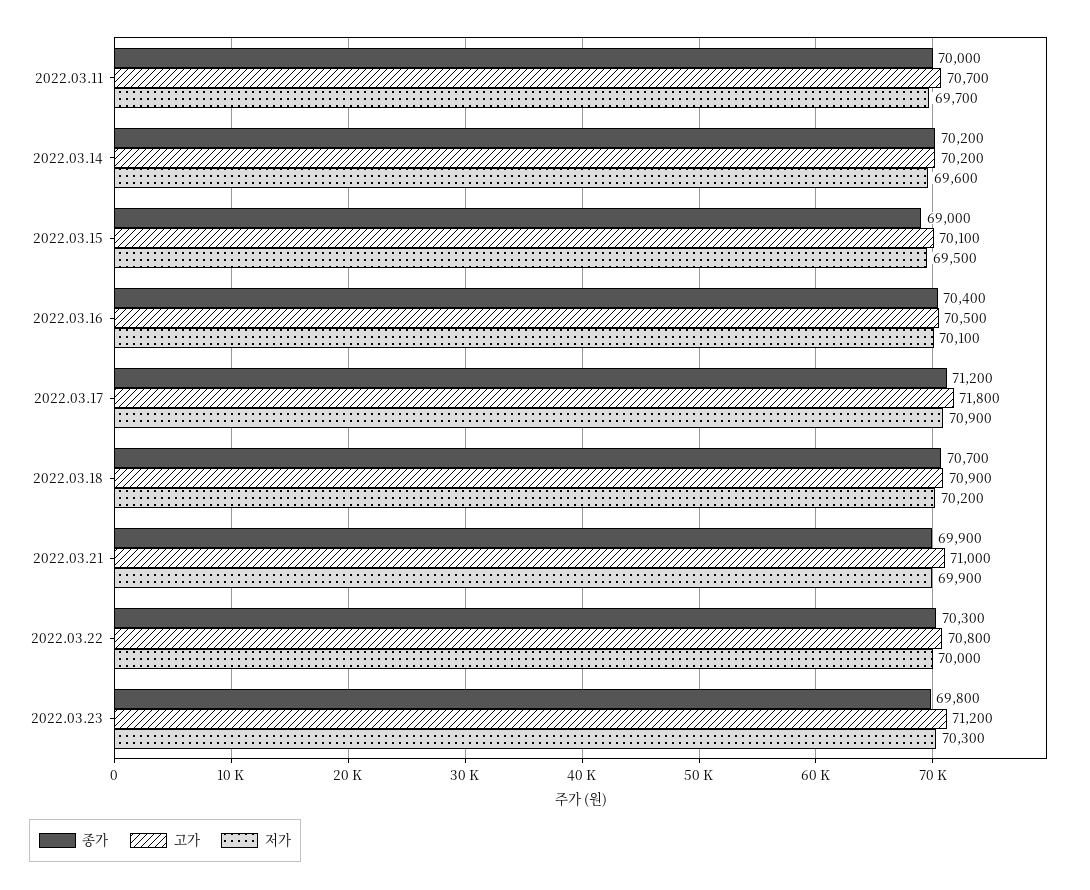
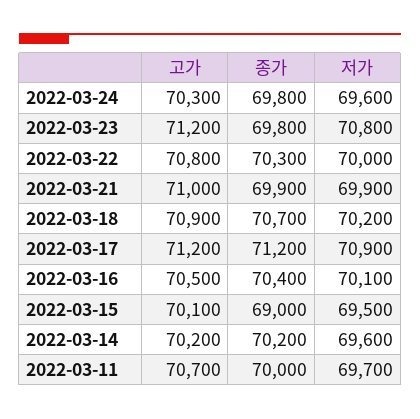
고가, 2022.03.17: 71800 -> 71200
저가, 2022.03.23: 70300 -> 70800
고가, 2022-03-24: none -> 70300
종가, 2022-03-24: none -> 69800
저가, 2022-03-24: none -> 69600

